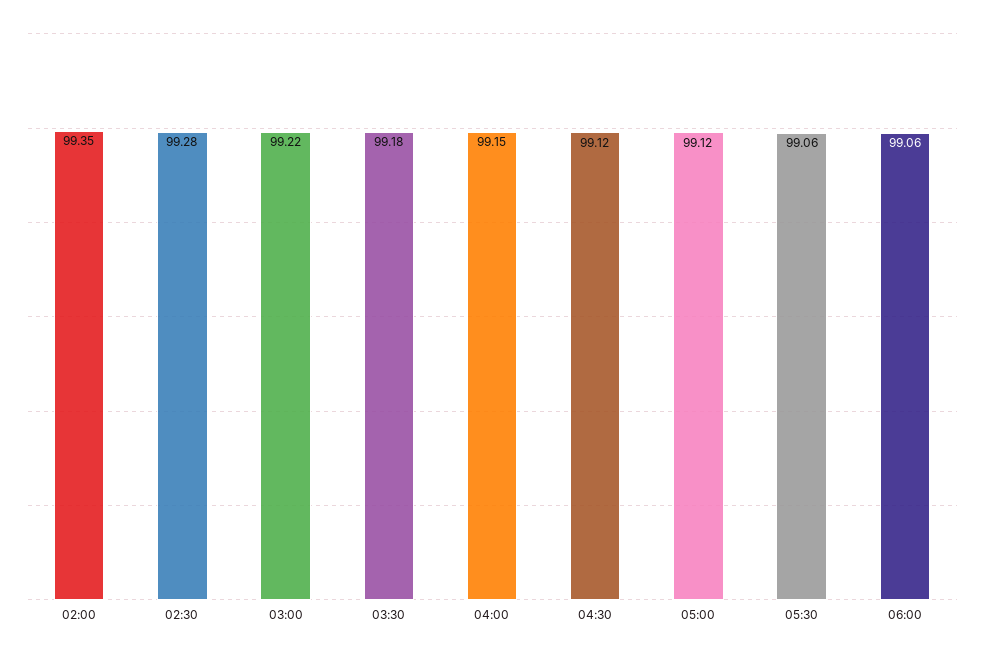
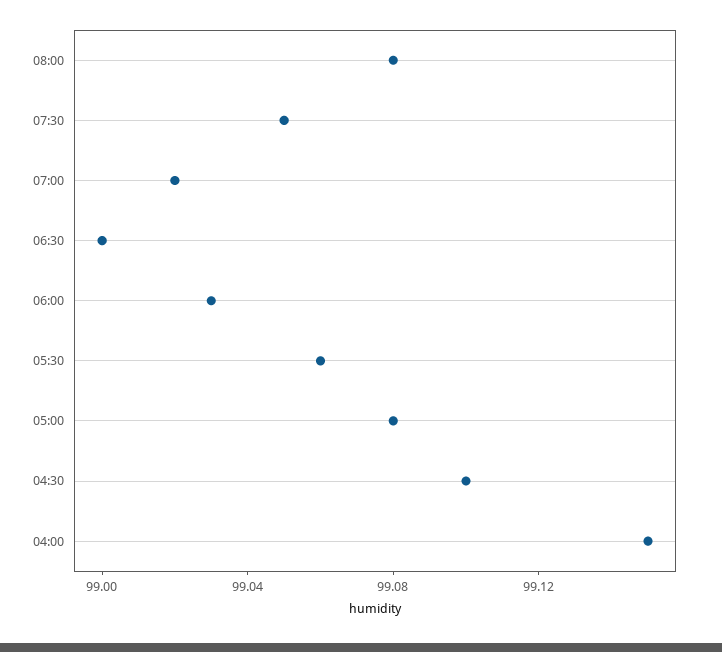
02:00: 99.35 -> none
02:30: 99.28 -> none
03:00: 99.22 -> none
03:30: 99.18 -> none
04:30: 99.12 -> 99.1
05:00: 99.12 -> 99.08
06:00: 99.06 -> 99.03
08:00: none -> 99.08
07:30: none -> 99.05
07:00: none -> 99.02
06:30: none -> 99

